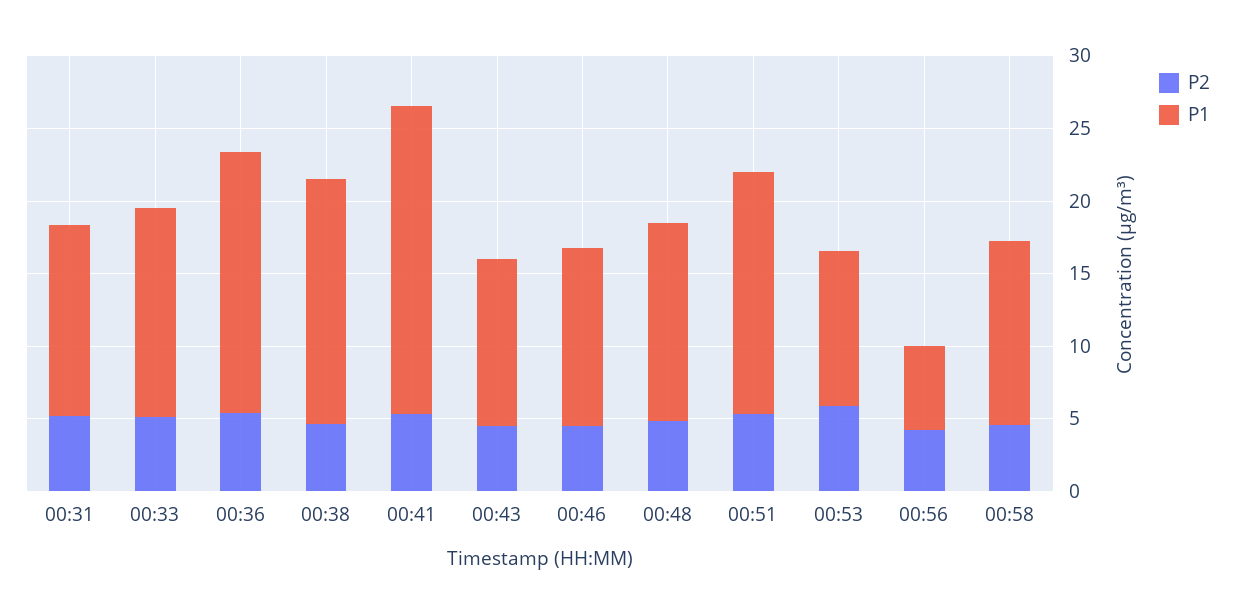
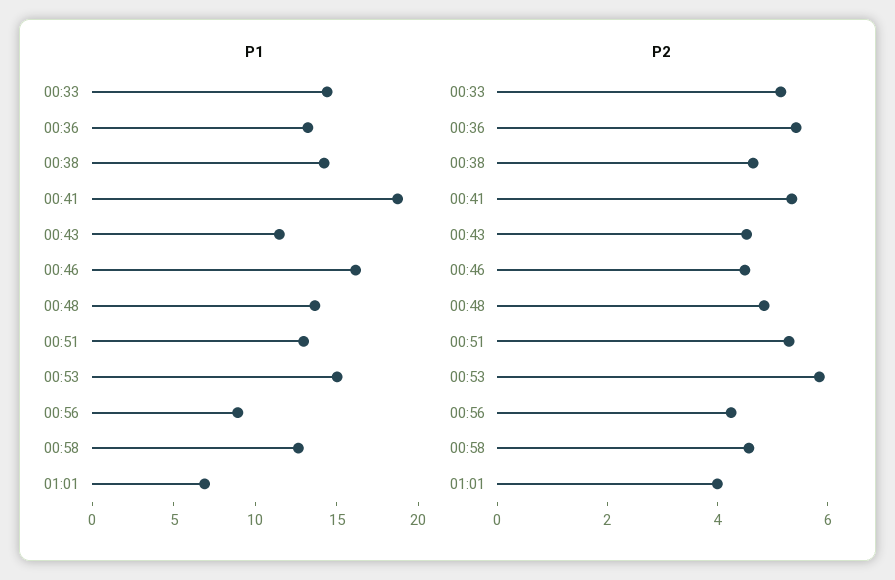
P2, 00:31: 5 -> none
P1, 00:31: 13 -> none
P1, 00:36: 18 -> 13
P1, 00:38: 17 -> 14
P1, 00:41: 21 -> 19
P1, 00:46: 12 -> 16
P1, 00:51: 17 -> 13
P1, 00:53: 11 -> 15
P1, 00:56: 6 -> 9
P1, 01:01: none -> 7
P2, 01:01: none -> 4

